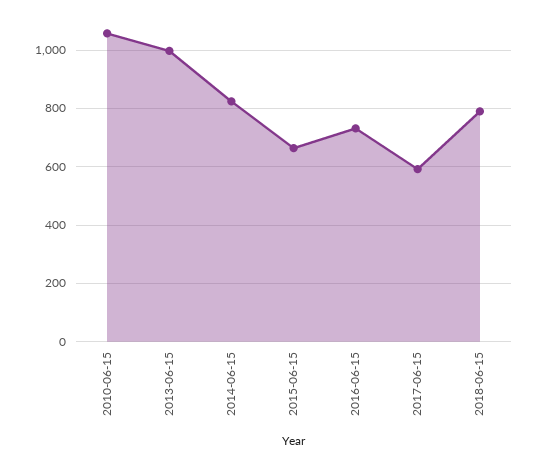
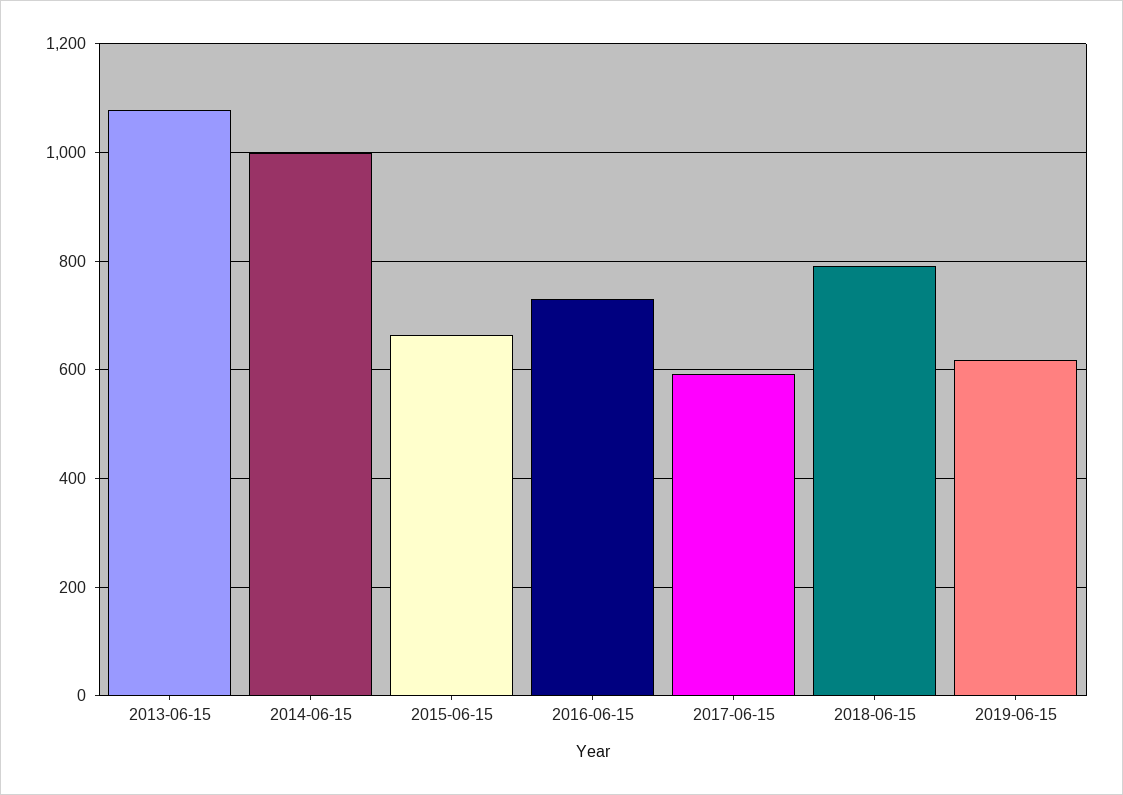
2010-06-15: 1050 -> none
2013-06-15: 1000 -> 1080
2014-06-15: 825 -> 1000
2019-06-15: none -> 620

